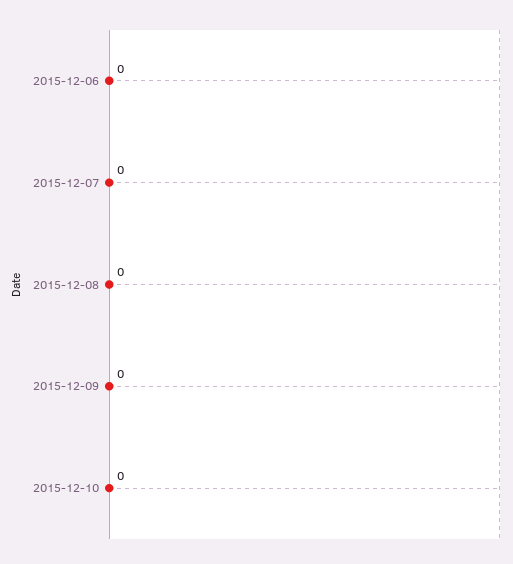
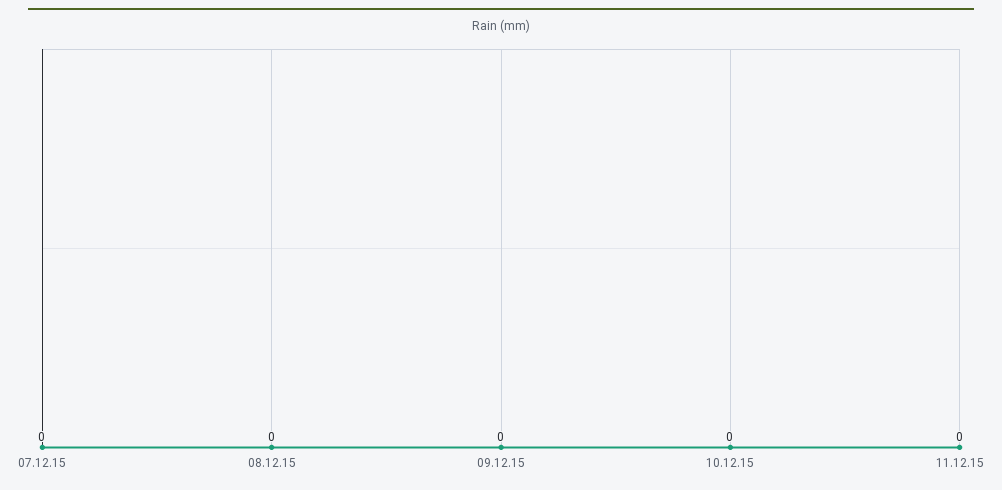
2015-12-06: 0 -> none
11.12.15: none -> 0

